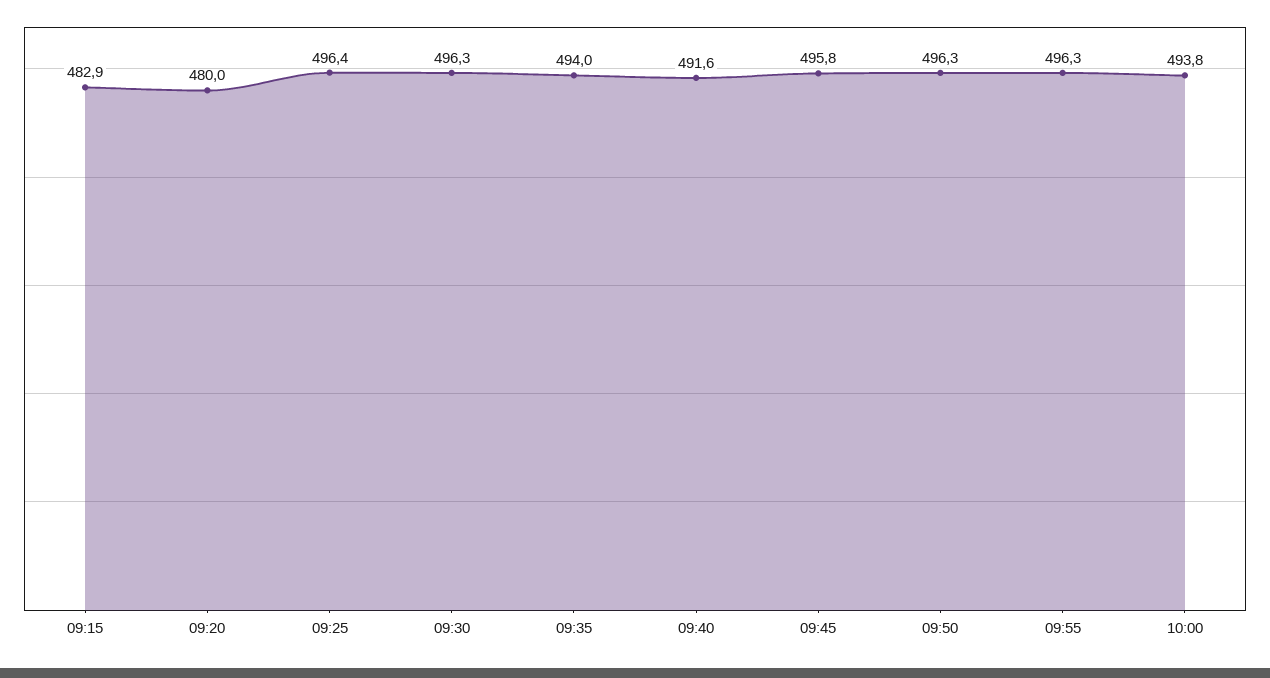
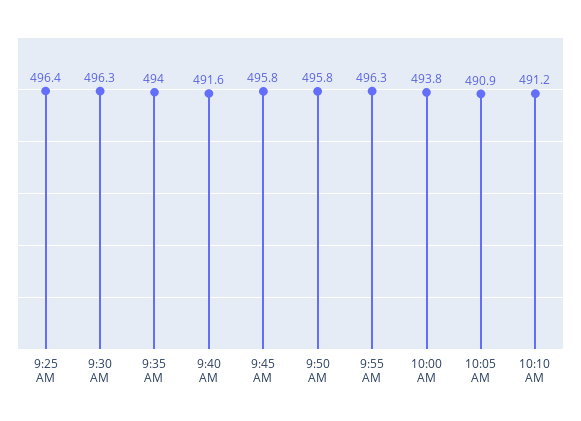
09:15: 482.9 -> none
09:20: 480 -> none
09:50: 496.3 -> 495.8
10:05 AM: none -> 490.9
10:10 AM: none -> 491.2

